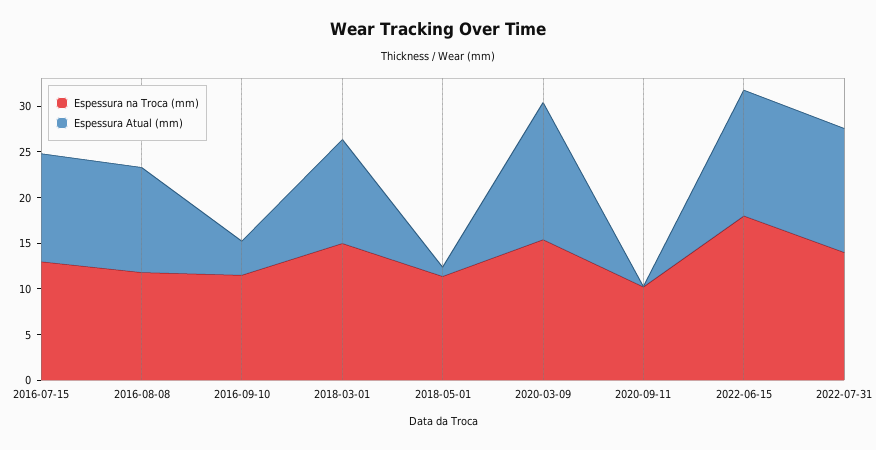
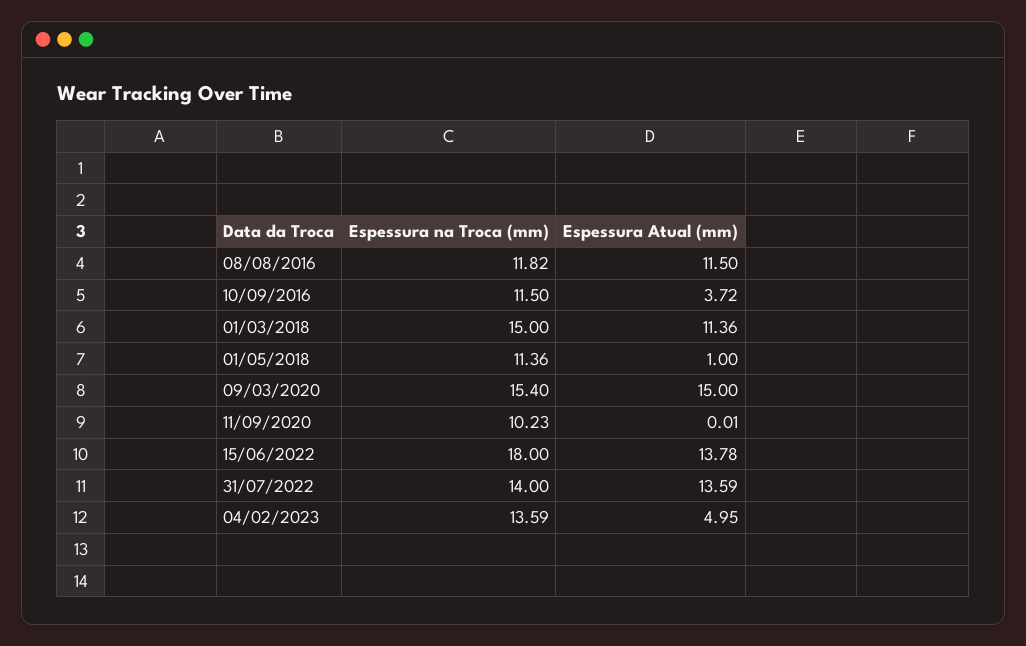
Espessura na Troca (mm), 2016-07-15: 13 -> none
Espessura Atual (mm), 2016-07-15: 12 -> none
Espessura na Troca (mm), 04/02/2023: none -> 13.59
Espessura Atual (mm), 04/02/2023: none -> 4.95

